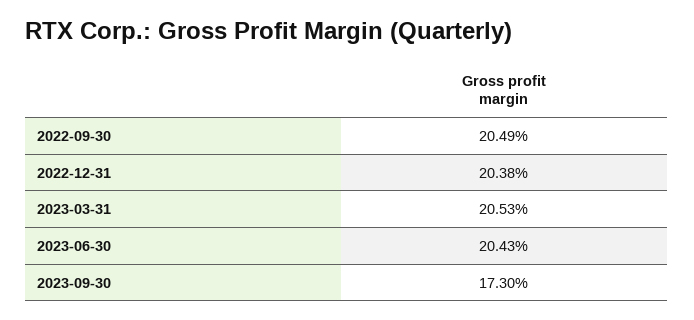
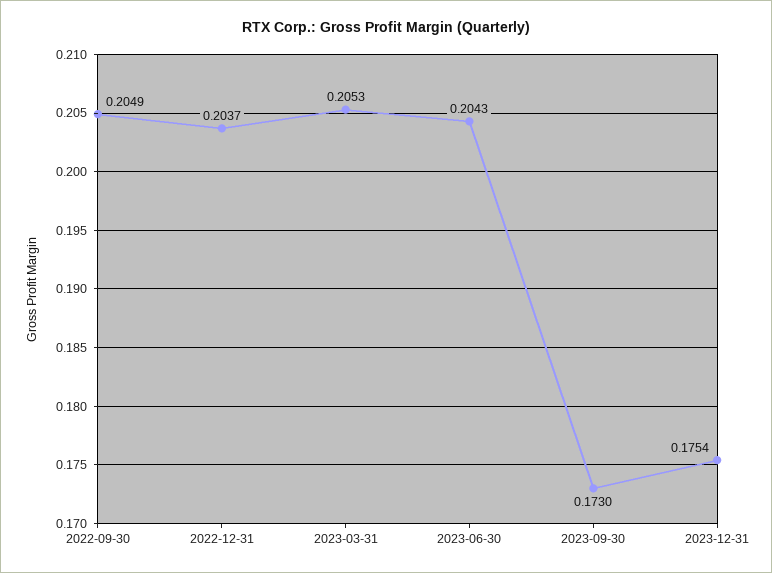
2022-12-31: 0.2038 -> 0.2037
2023-12-31: none -> 0.1754

